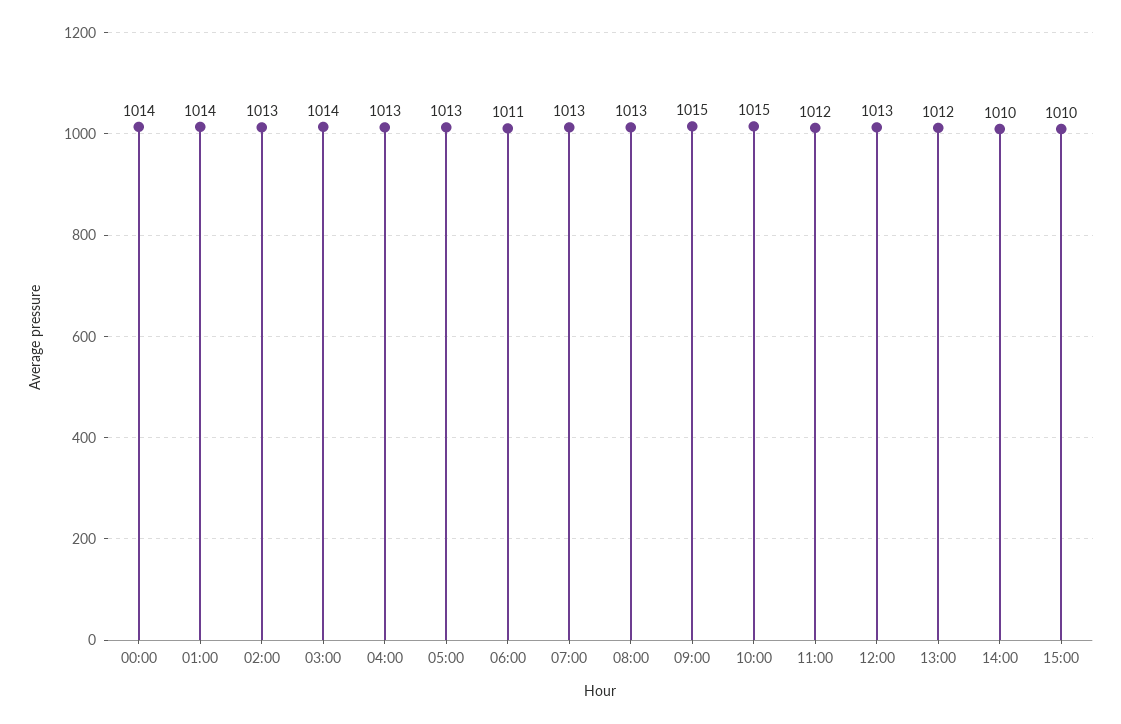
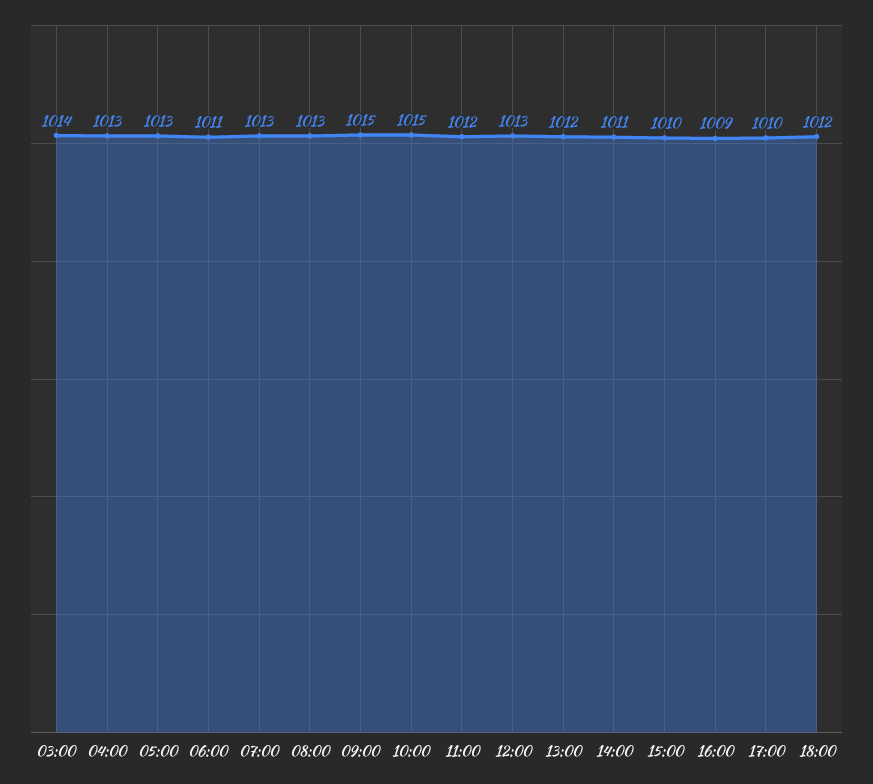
00:00: 1014 -> none
01:00: 1014 -> none
02:00: 1013 -> none
14:00: 1010 -> 1011
16:00: none -> 1009
17:00: none -> 1010
18:00: none -> 1012

